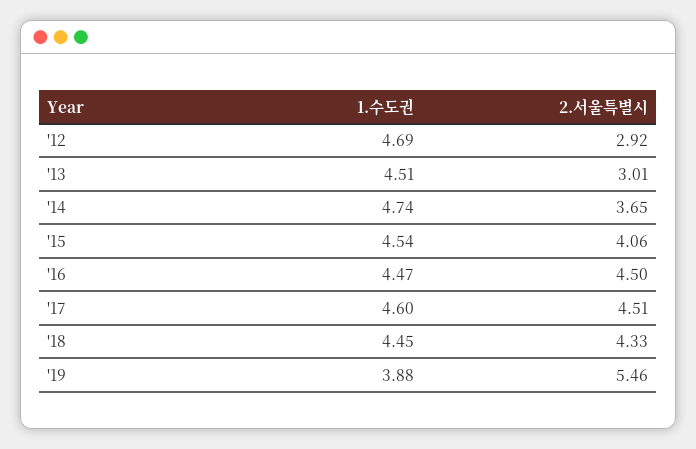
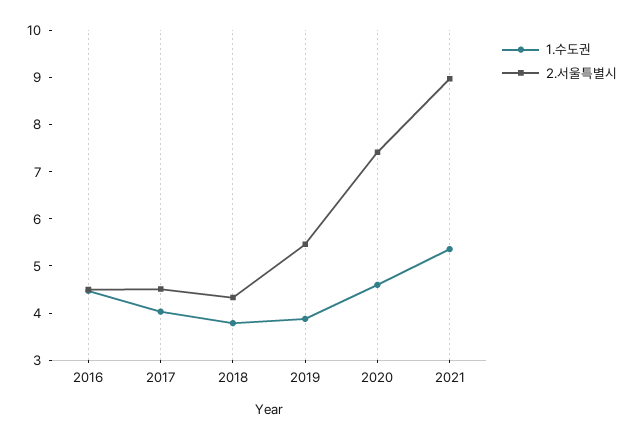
1.수도권, '12: 4.69 -> none
2.서울특별시, '12: 2.92 -> none
1.수도권, '13: 4.51 -> none
2.서울특별시, '13: 3.01 -> none
1.수도권, '14: 4.74 -> none
2.서울특별시, '14: 3.65 -> none
1.수도권, '15: 4.54 -> none
2.서울특별시, '15: 4.06 -> none
1.수도권, '17: 4.6 -> 4
1.수도권, '18: 4.45 -> 3.8
1.수도권, 2020: none -> 4.6
2.서울특별시, 2020: none -> 7.4
1.수도권, 2021: none -> 5.4
2.서울특별시, 2021: none -> 9

